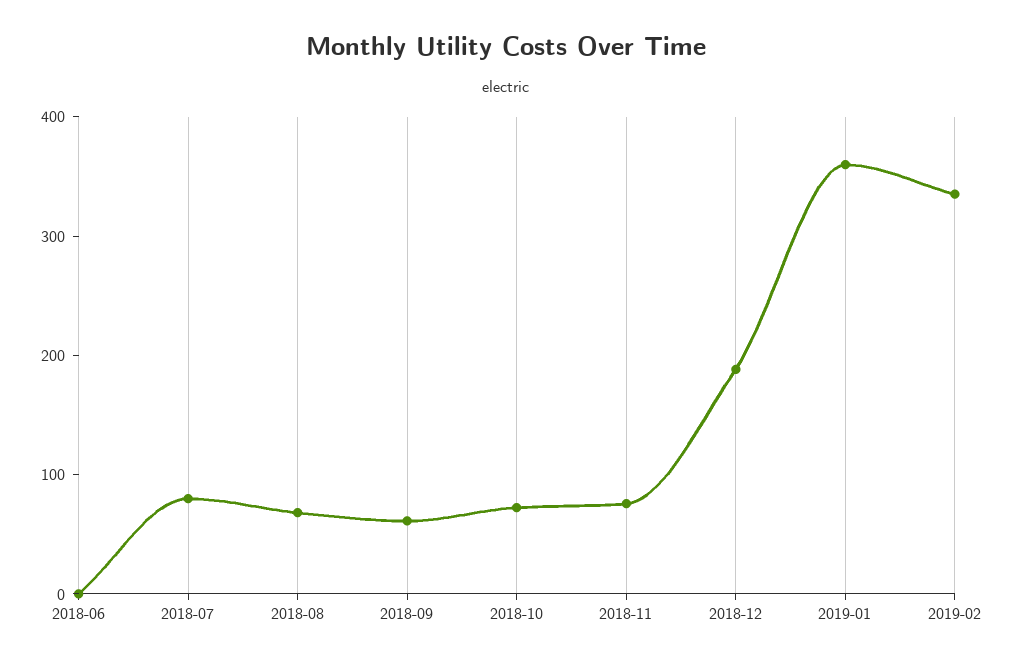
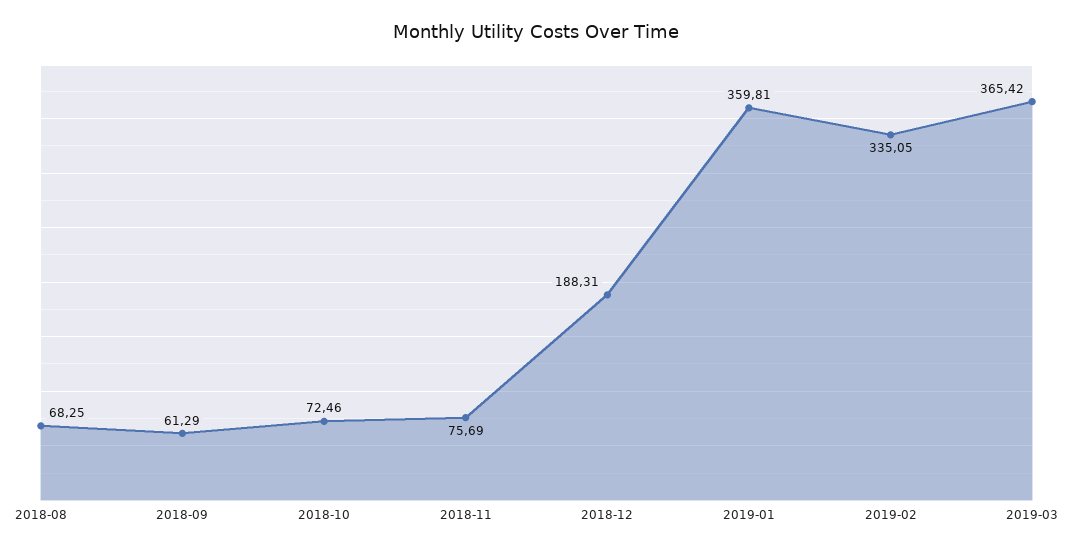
2018-06: 0 -> none
2018-07: 80 -> none
2019-03: none -> 365.42

